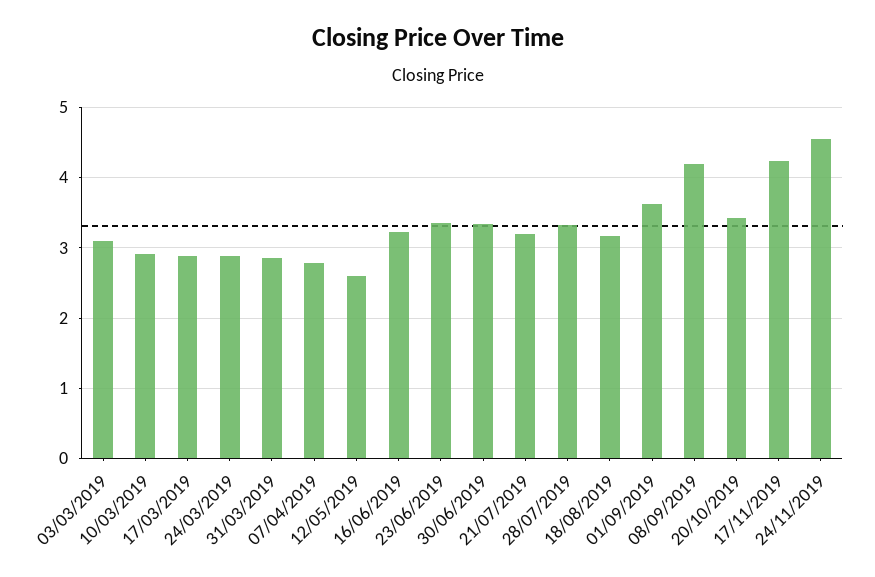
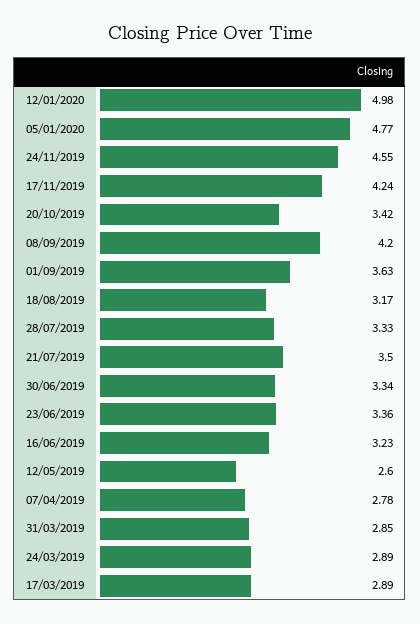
03/03/2019: 3.1 -> none
10/03/2019: 2.9 -> none
21/07/2019: 3.2 -> 3.5
12/01/2020: none -> 4.98
05/01/2020: none -> 4.77

